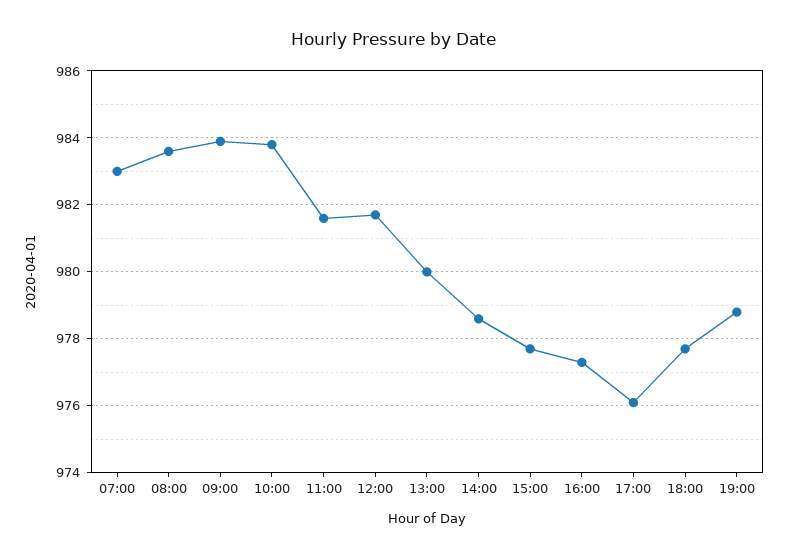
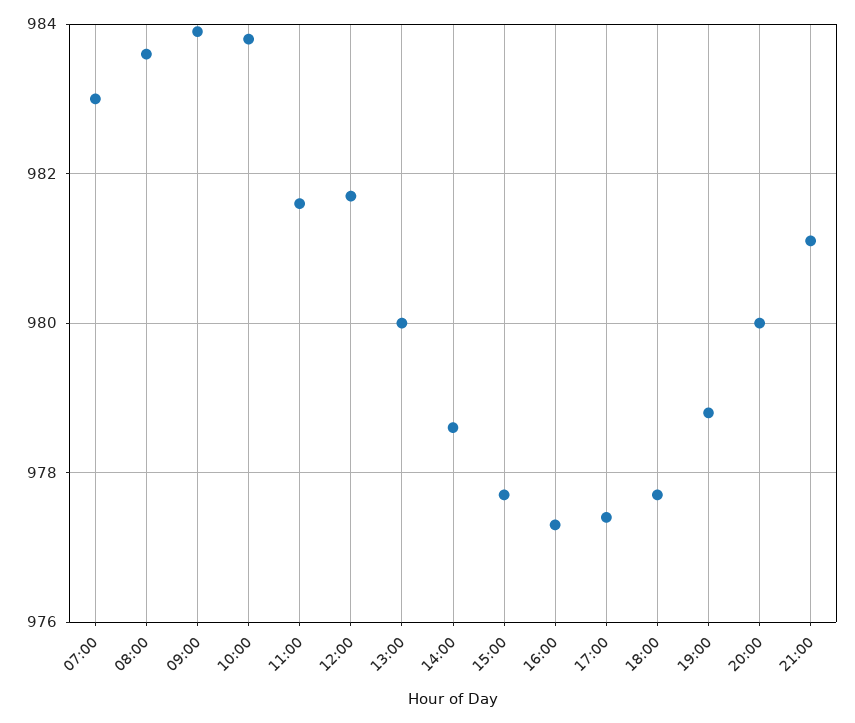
17:00: 976 -> 977.5
20:00: none -> 980
21:00: none -> 981

